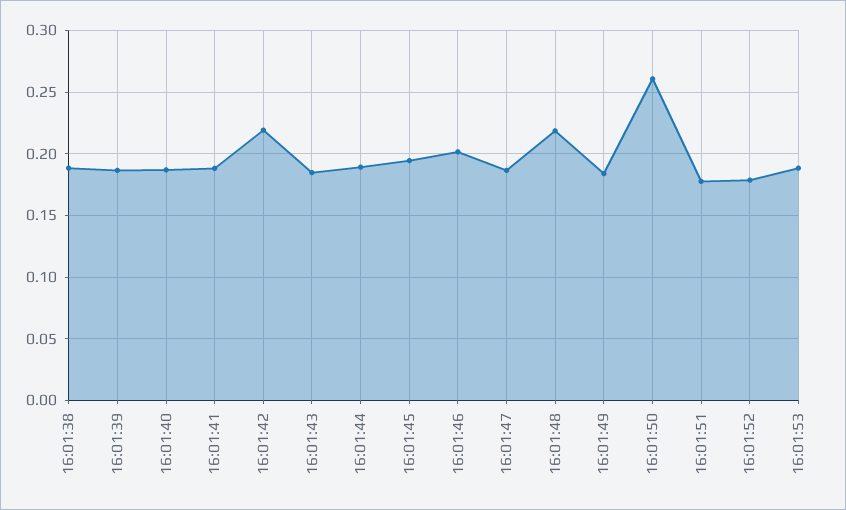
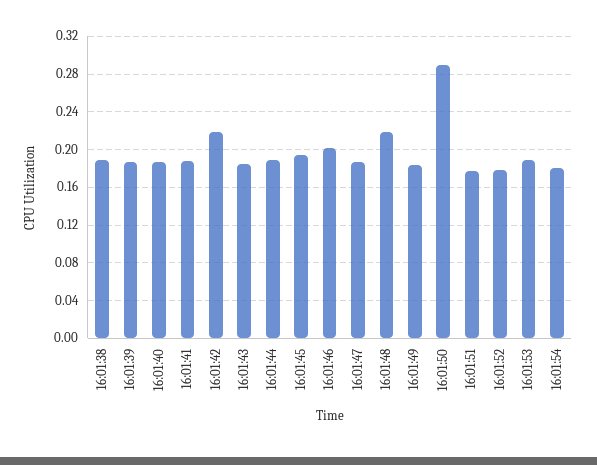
16:01:50: 0.26 -> 0.29
16:01:54: none -> 0.18

